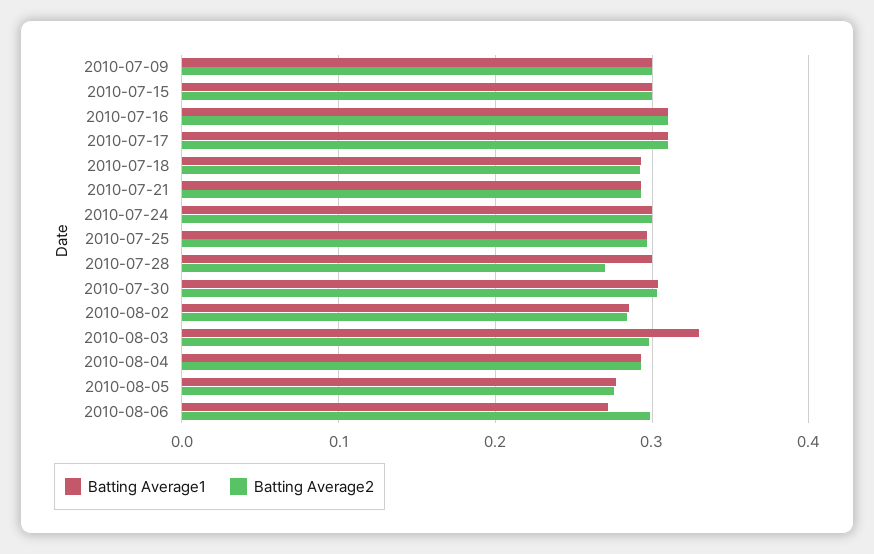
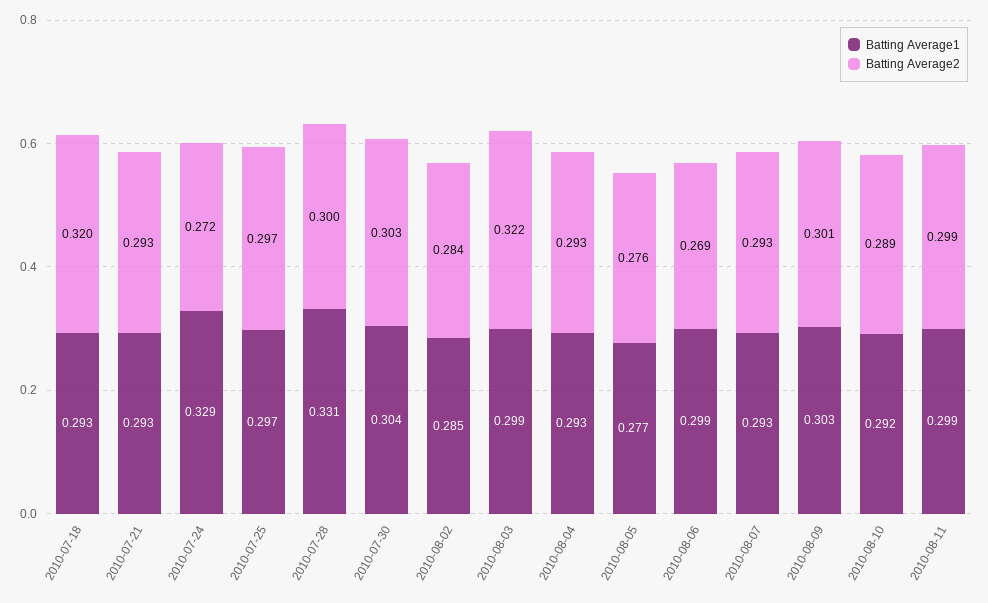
Batting Average1, 2010-07-09: 0.3 -> none
Batting Average2, 2010-07-09: 0.3 -> none
Batting Average1, 2010-07-15: 0.3 -> none
Batting Average2, 2010-07-15: 0.3 -> none
Batting Average1, 2010-07-16: 0.31 -> none
Batting Average2, 2010-07-16: 0.31 -> none
Batting Average1, 2010-07-17: 0.31 -> none
Batting Average2, 2010-07-17: 0.31 -> none
Batting Average2, 2010-07-18: 0.29 -> 0.32
Batting Average1, 2010-07-24: 0.3 -> 0.329
Batting Average2, 2010-07-24: 0.3 -> 0.272
Batting Average1, 2010-07-28: 0.3 -> 0.331
Batting Average2, 2010-07-28: 0.27 -> 0.3
Batting Average1, 2010-08-03: 0.33 -> 0.299
Batting Average2, 2010-08-03: 0.3 -> 0.322
Batting Average1, 2010-08-06: 0.27 -> 0.299
Batting Average2, 2010-08-06: 0.3 -> 0.269
Batting Average1, 2010-08-07: none -> 0.293
Batting Average2, 2010-08-07: none -> 0.293
Batting Average1, 2010-08-09: none -> 0.303
Batting Average2, 2010-08-09: none -> 0.301
Batting Average1, 2010-08-10: none -> 0.292
Batting Average2, 2010-08-10: none -> 0.289
Batting Average1, 2010-08-11: none -> 0.299
Batting Average2, 2010-08-11: none -> 0.299

